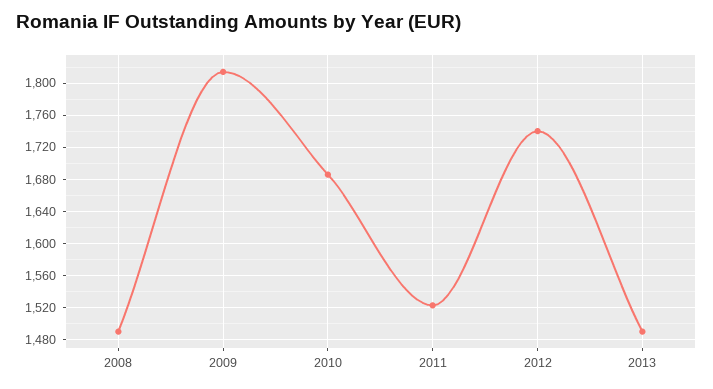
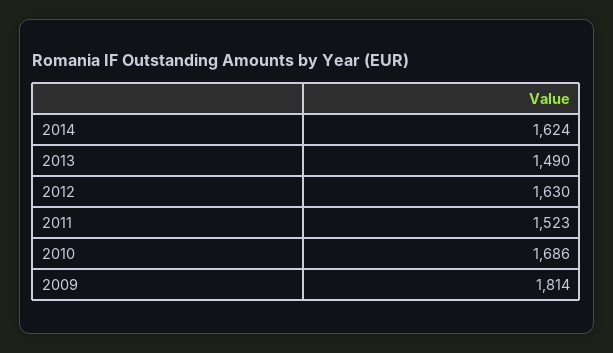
2008: 1490 -> none
2012: 1740 -> 1630
2014: none -> 1624

